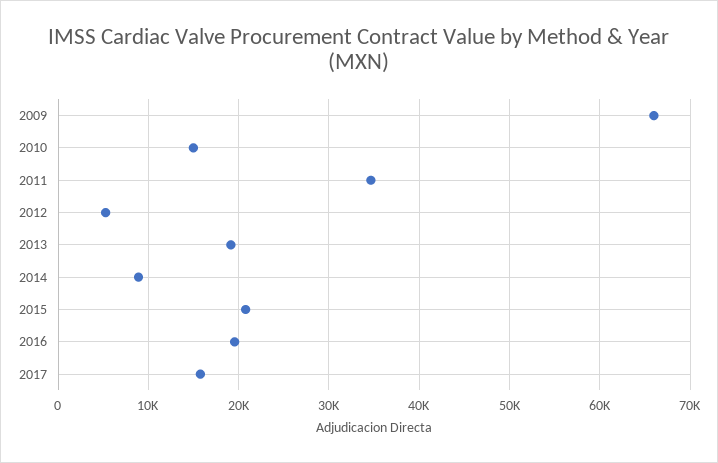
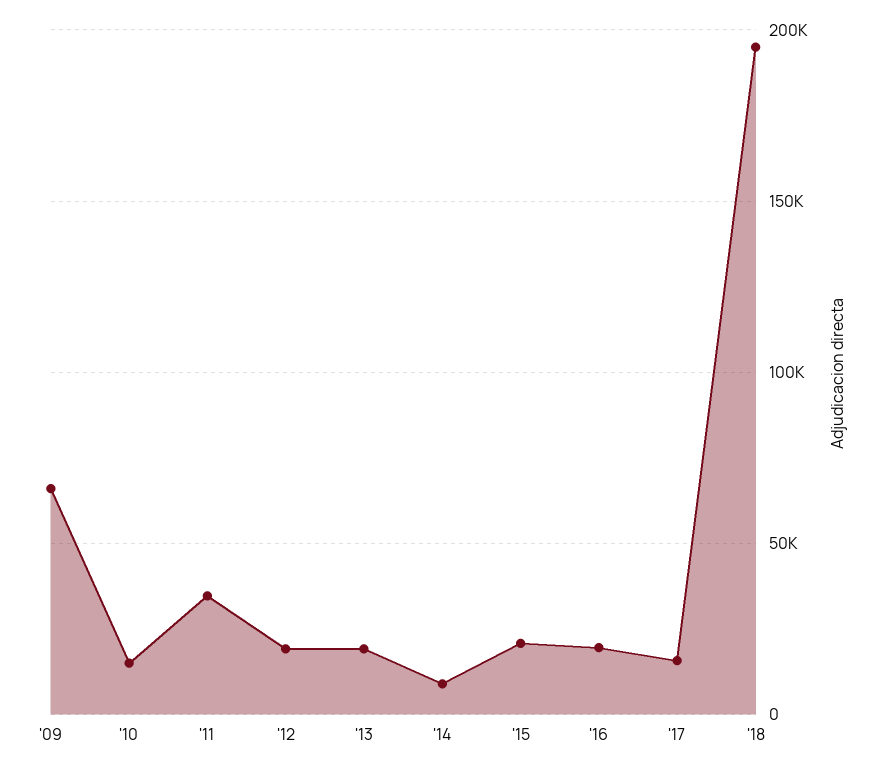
2012: 5000 -> 20000
'18: none -> 195000

